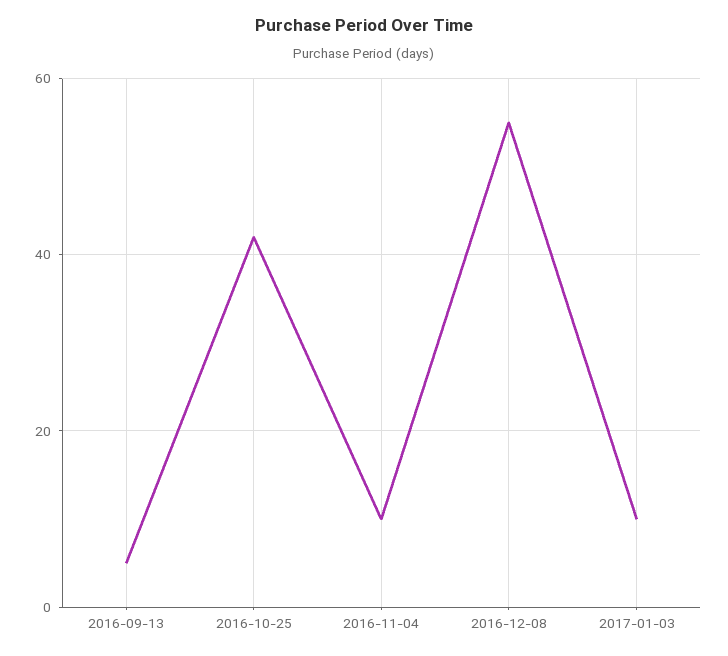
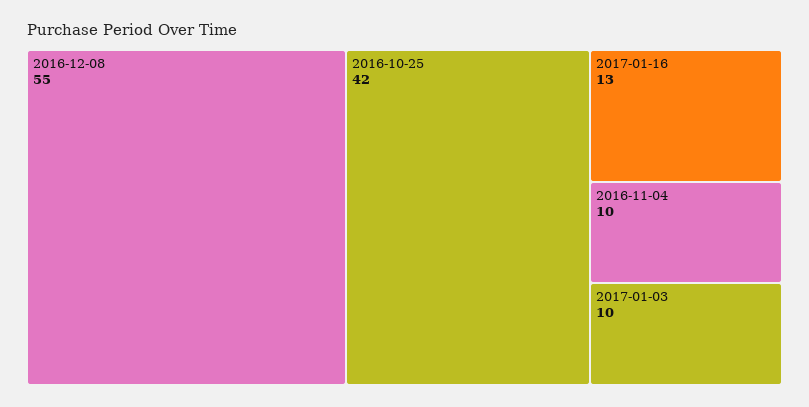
2016-09-13: 5 -> none
2017-01-16: none -> 13

